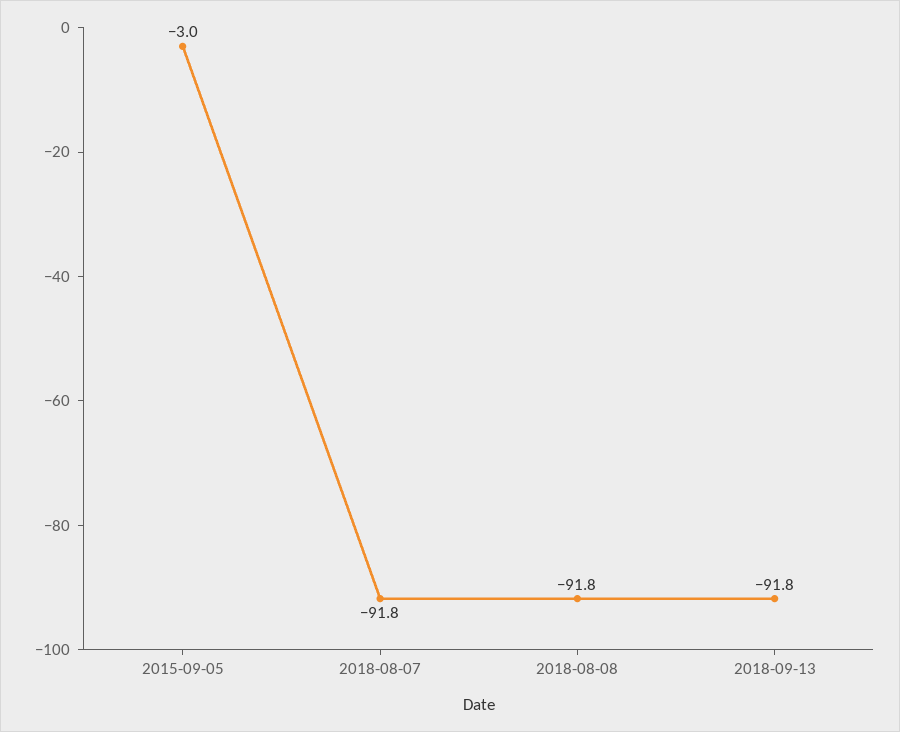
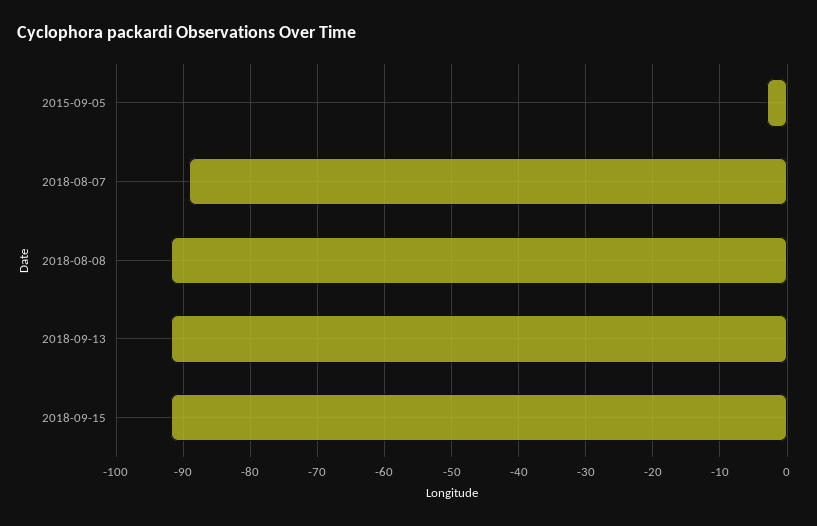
2018-08-07: -91.8 -> -89
2018-09-15: none -> -92

